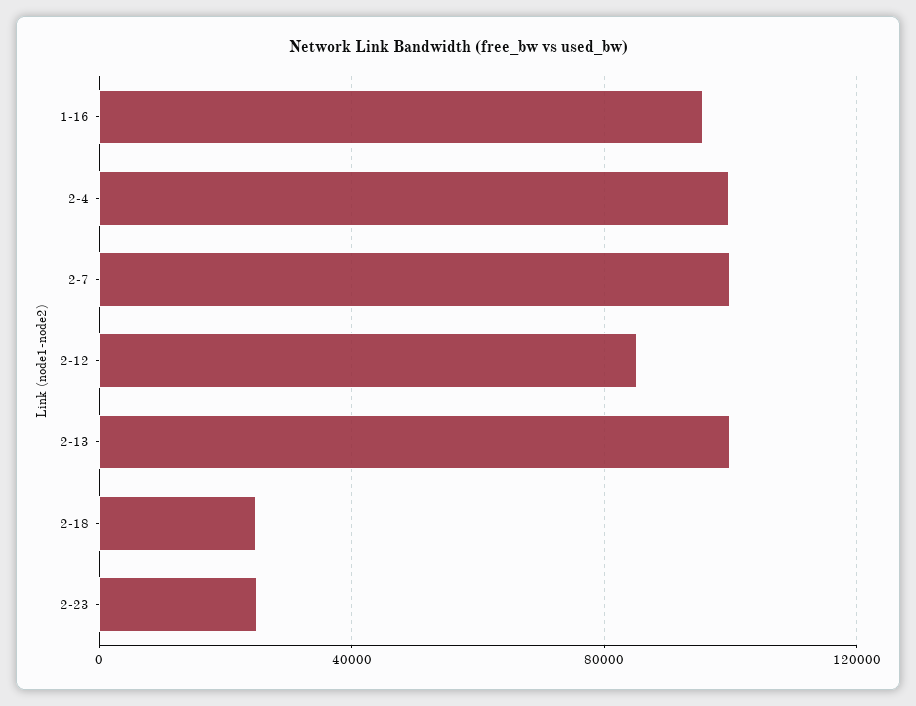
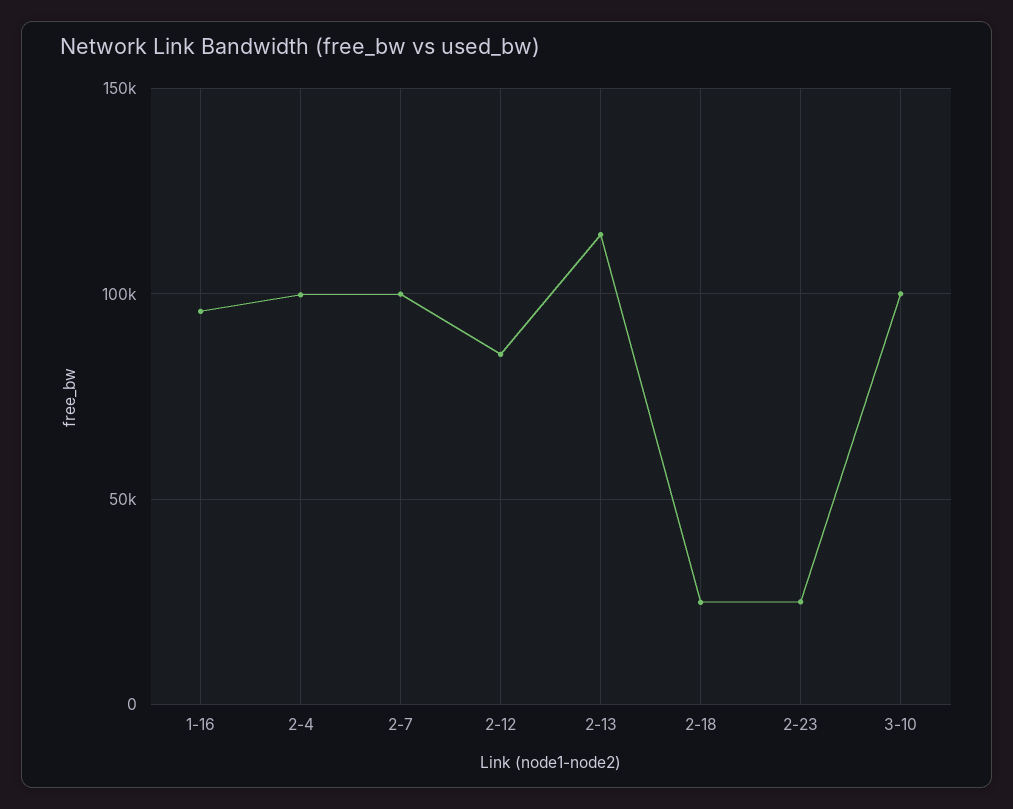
2-13: 100000 -> 115000
3-10: none -> 100000

